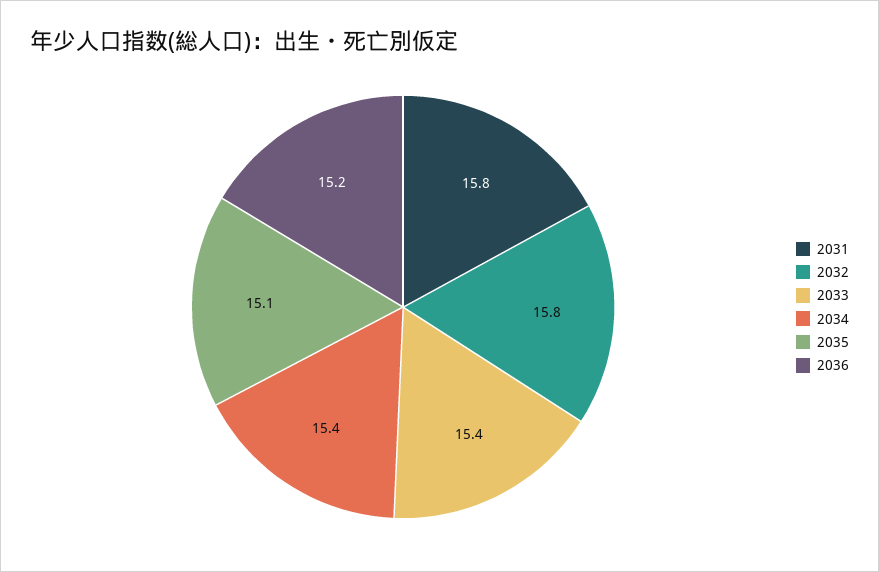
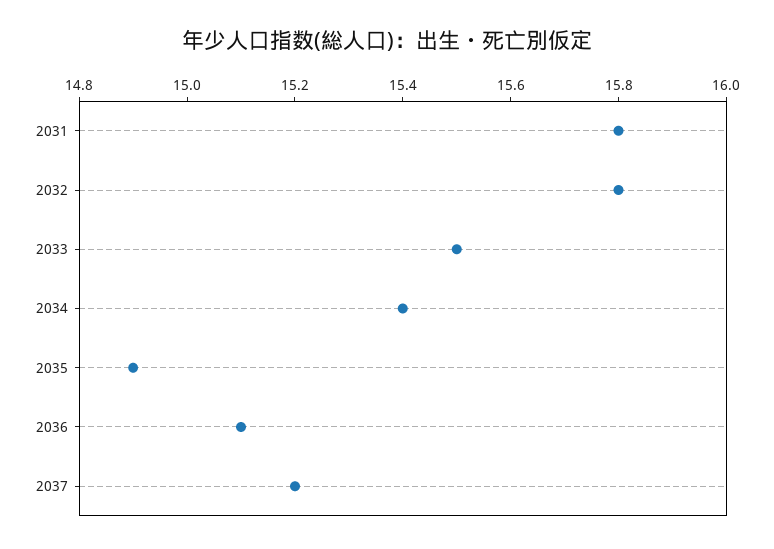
2033: 15.4 -> 15.5
2035: 15.1 -> 14.9
2036: 15.2 -> 15.1
2037: none -> 15.2

